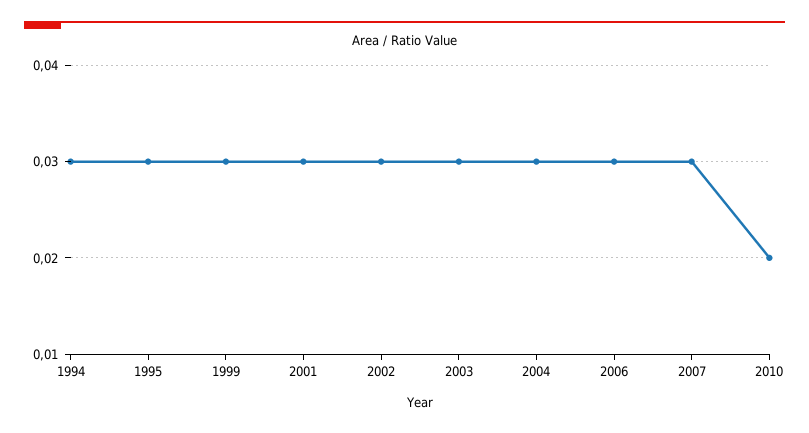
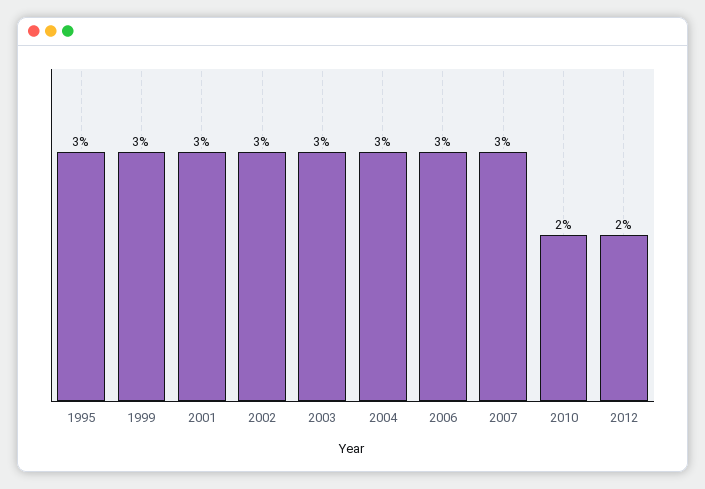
1994: 0.03 -> none
2012: none -> 0.02

